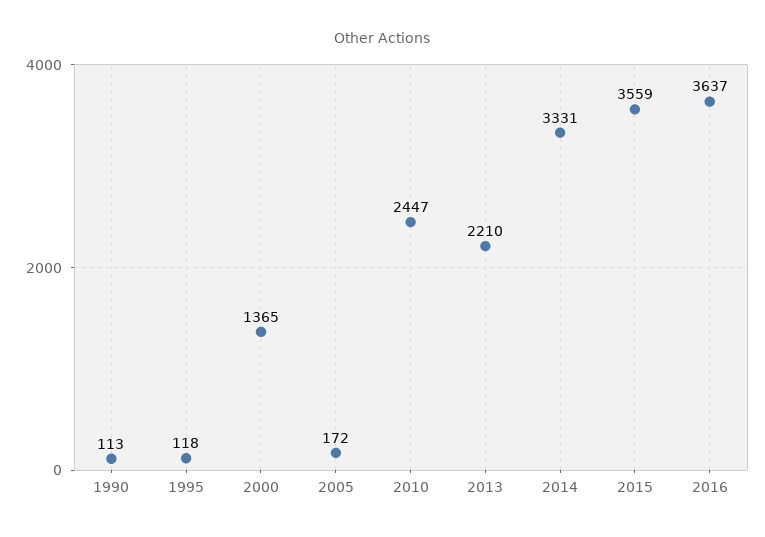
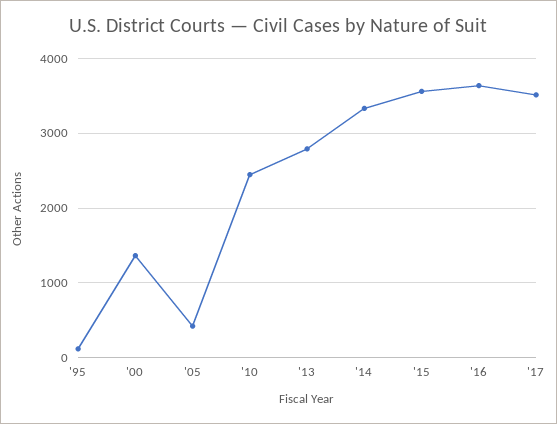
1990: 113 -> none
2005: 172 -> 400
2013: 2210 -> 2800
'17: none -> 3500

